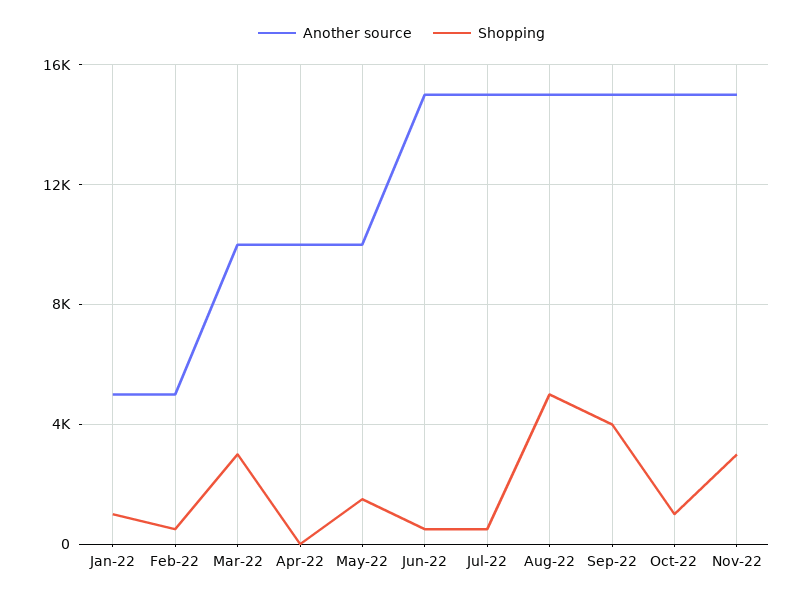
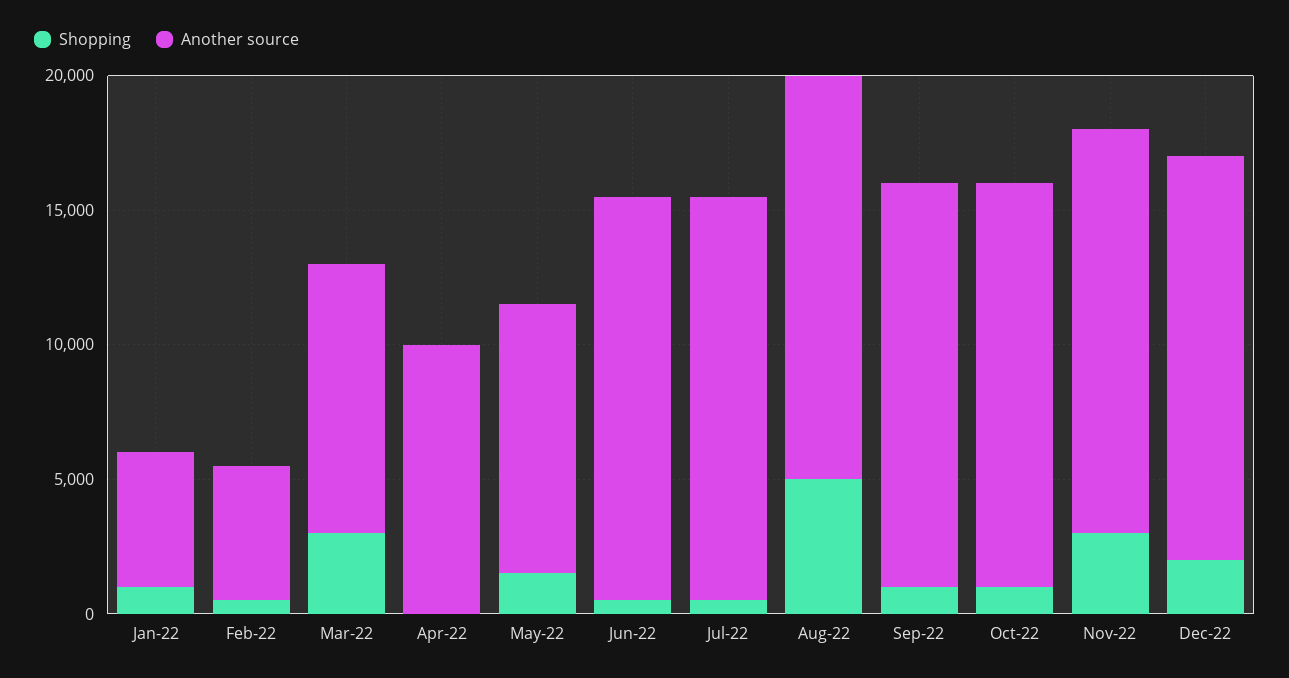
Shopping, Sep-22: 4000 -> 1000
Shopping, Dec-22: none -> 2000
Another source, Dec-22: none -> 15000

